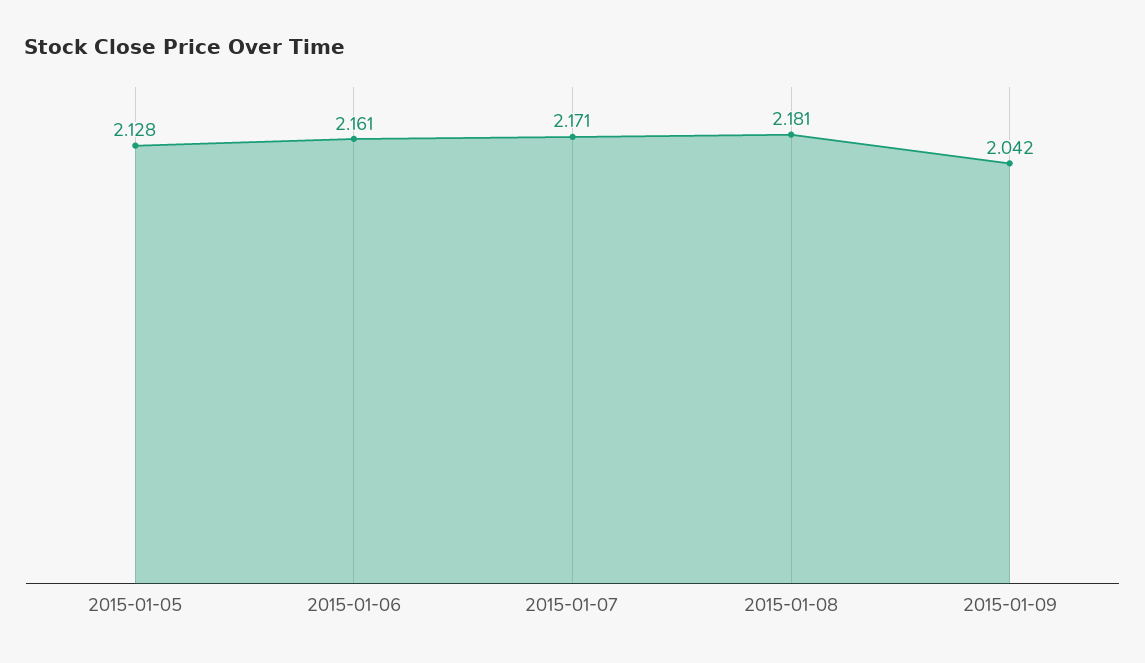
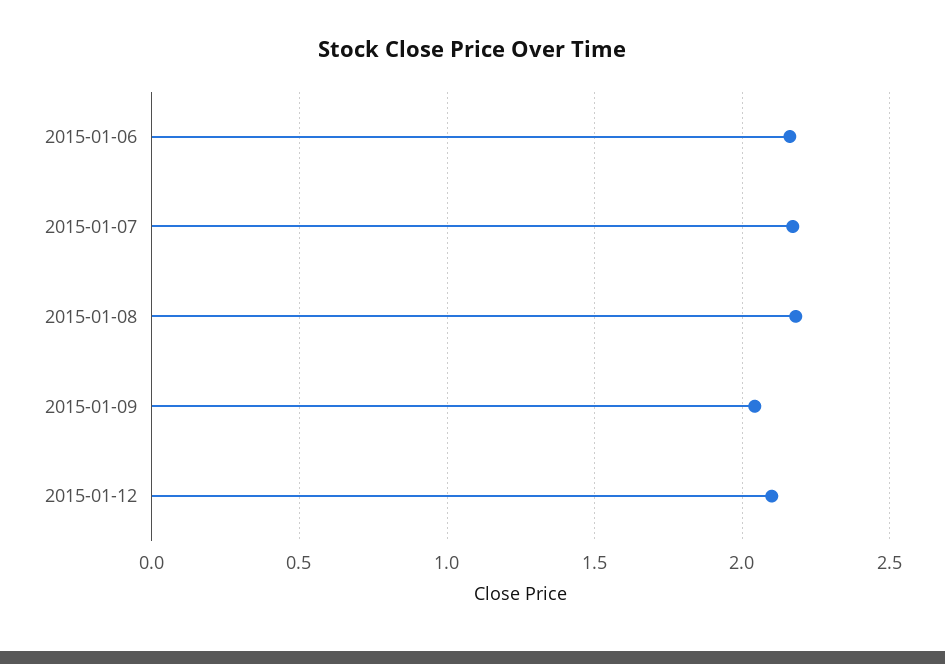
2015-01-05: 2.128 -> none
2015-01-12: none -> 2.1

